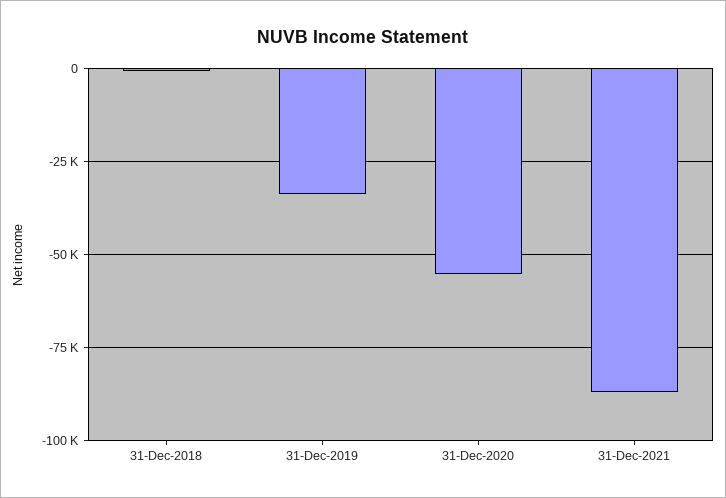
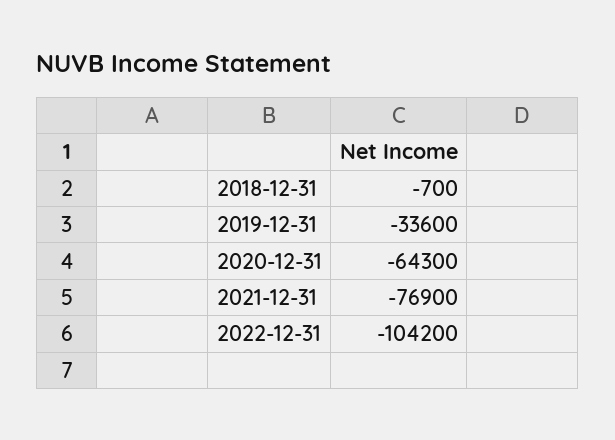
31-Dec-2020: -55000 -> -64300
31-Dec-2021: -87500 -> -76900
2022-12-31: none -> -104200

